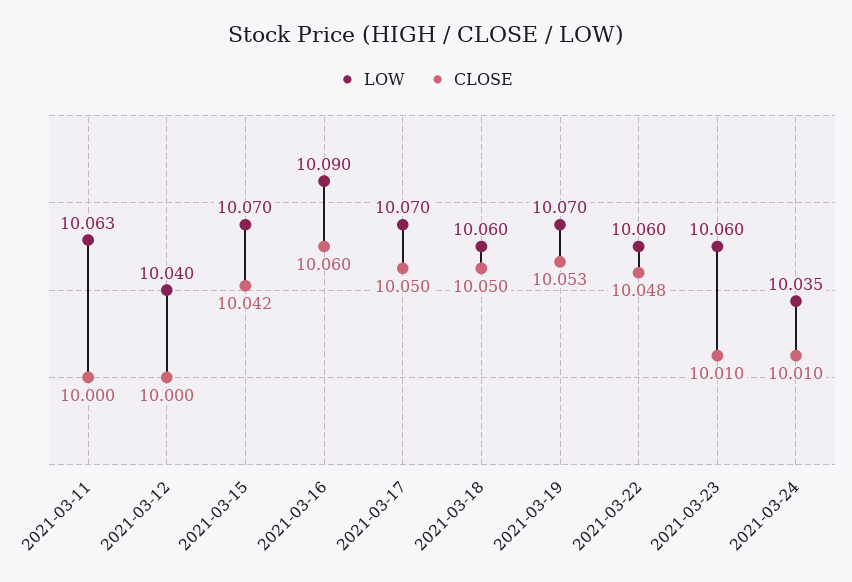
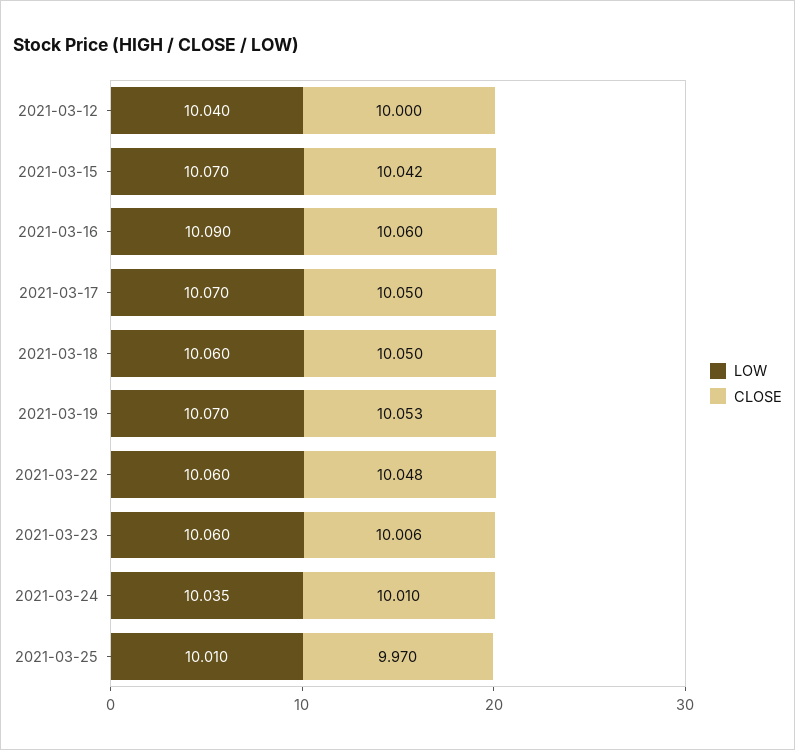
LOW, 2021-03-11: 10.063 -> none
CLOSE, 2021-03-11: 10 -> none
CLOSE, 2021-03-23: 10.01 -> 10.006
LOW, 2021-03-25: none -> 10.01
CLOSE, 2021-03-25: none -> 9.97

